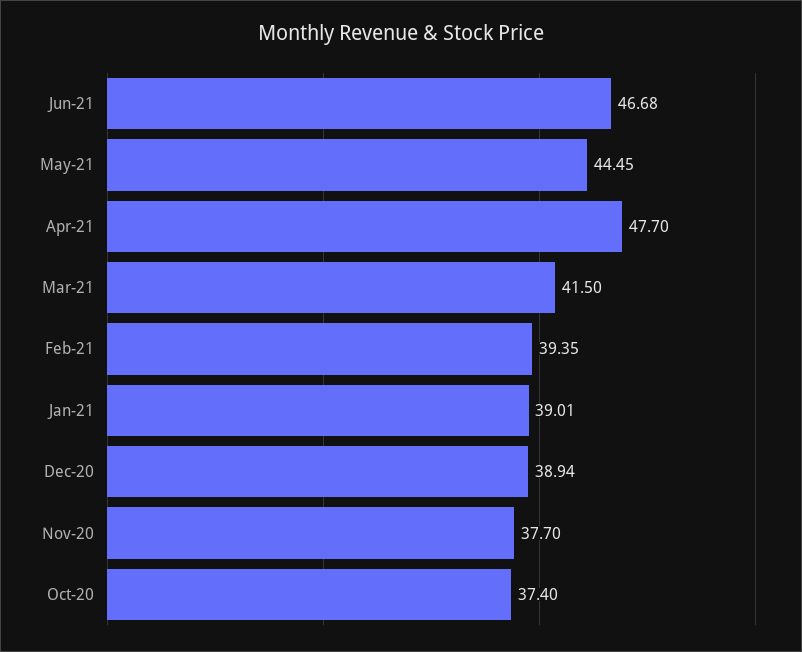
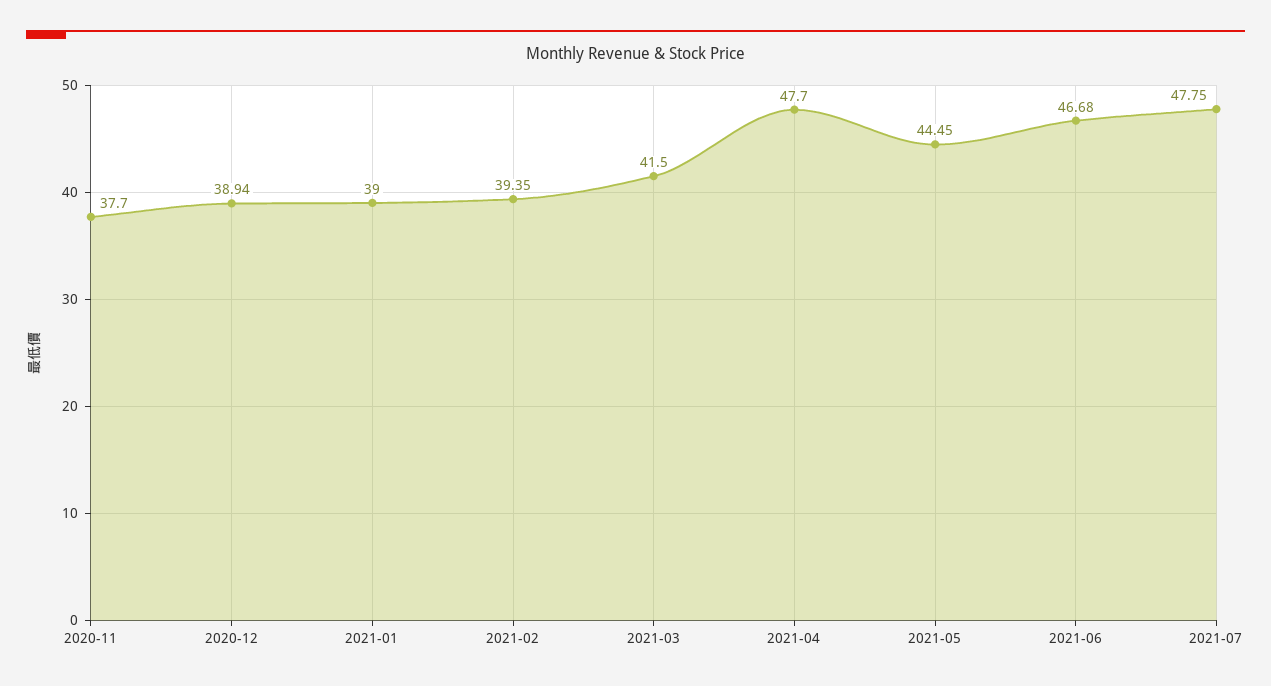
Jan-21: 39.01 -> 39
Oct-20: 37.4 -> none
2021-07: none -> 47.75

